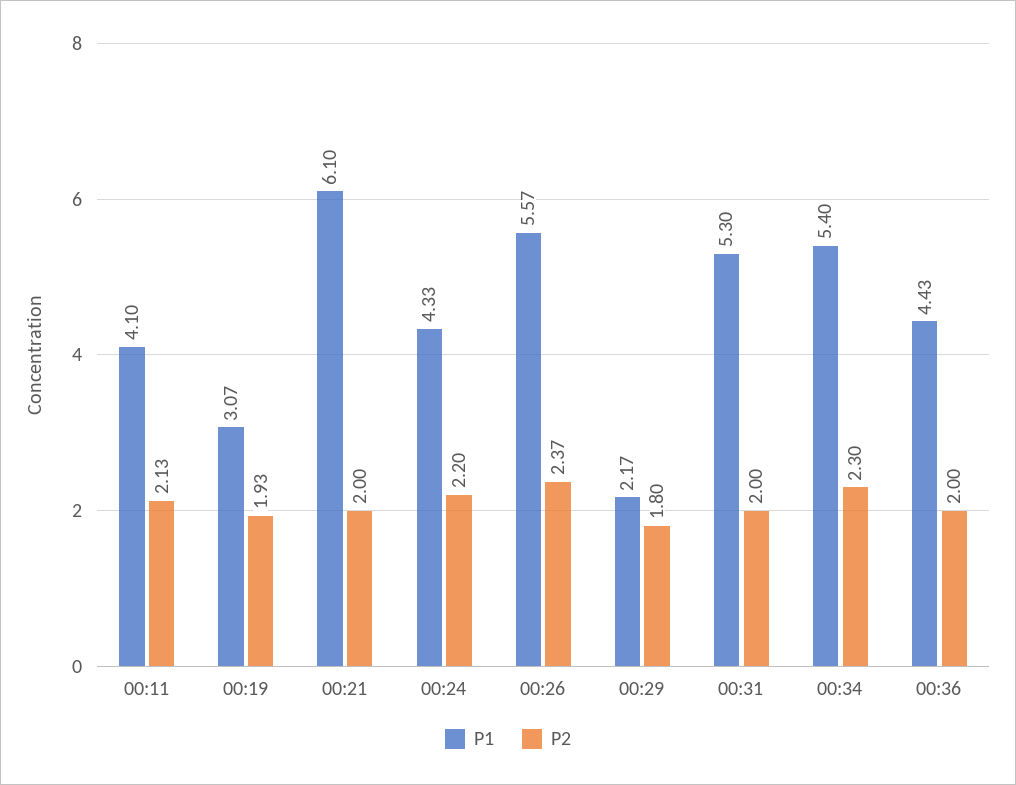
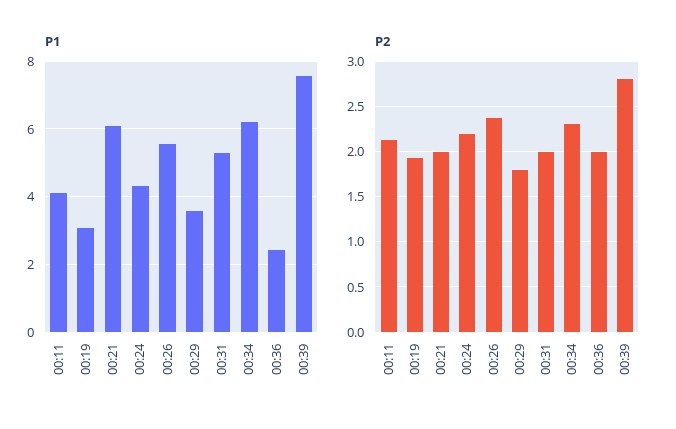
P1, 00:29: 2.17 -> 3.6
P1, 00:34: 5.4 -> 6.2
P1, 00:36: 4.43 -> 2.4
P1, 00:39: none -> 7.6
P2, 00:39: none -> 2.8

